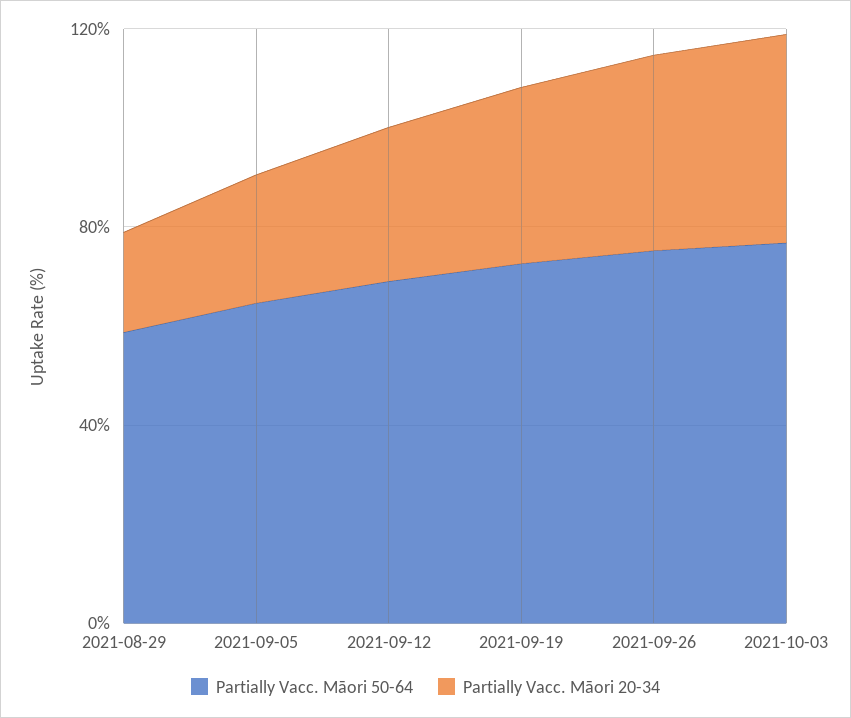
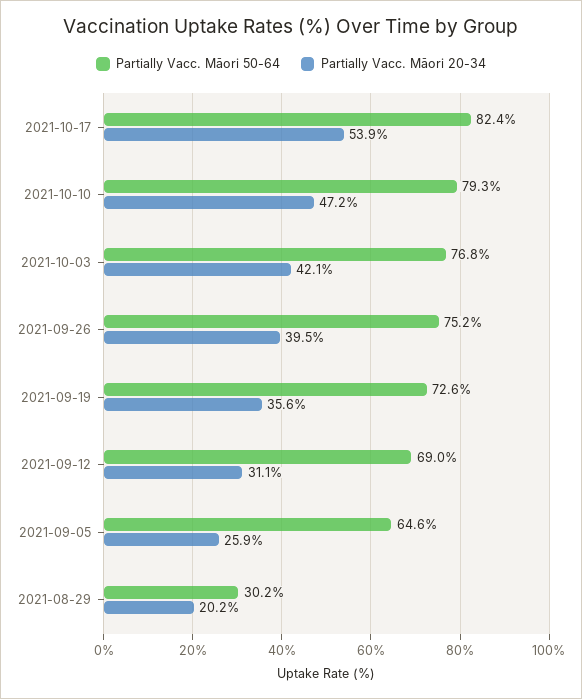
Partially Vacc. Māori 50-64, 2021-08-29: 60 -> 30.2
Partially Vacc. Māori 50-64, 2021-10-17: none -> 82.4
Partially Vacc. Māori 20-34, 2021-10-17: none -> 53.9
Partially Vacc. Māori 50-64, 2021-10-10: none -> 79.3
Partially Vacc. Māori 20-34, 2021-10-10: none -> 47.2

